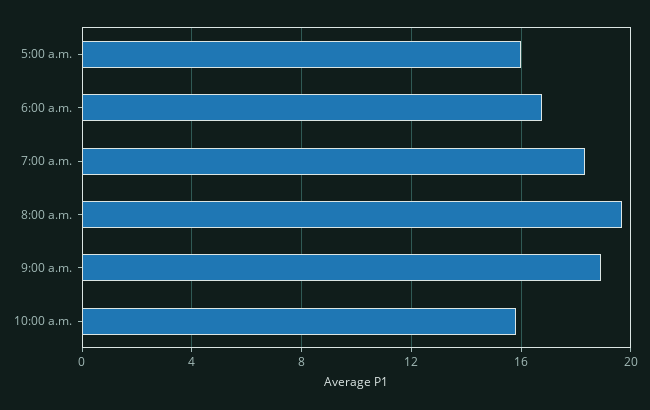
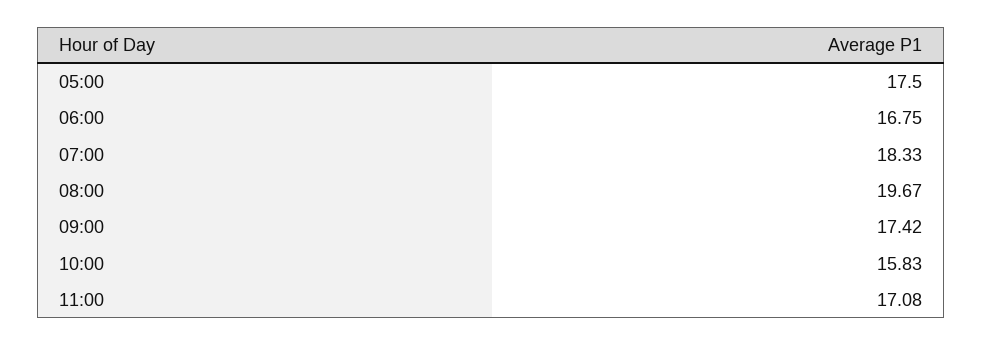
5:00 a.m.: 16 -> 17.5
9:00 a.m.: 19 -> 17.42
11:00: none -> 17.08

